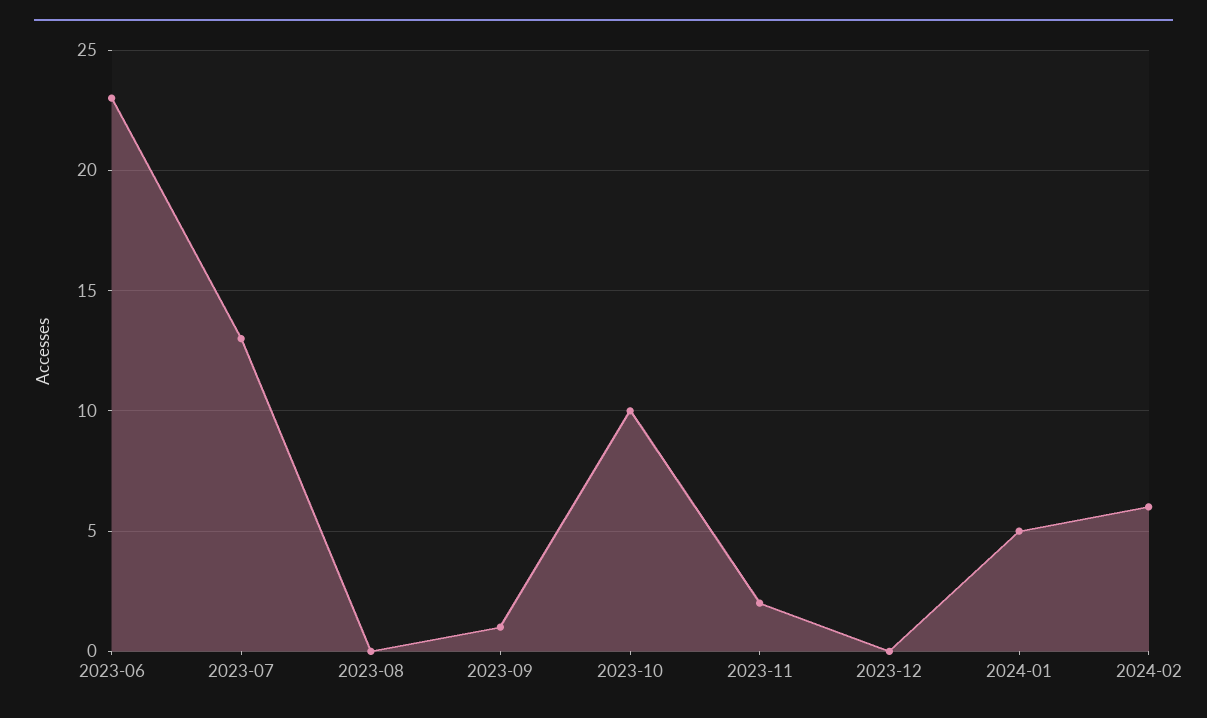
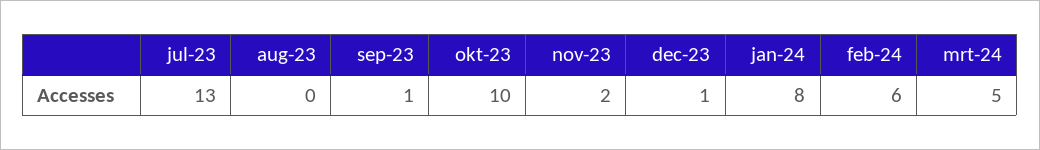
2023-06: 23 -> none
2023-12: 0 -> 1
2024-01: 5 -> 8
mrt-24: none -> 5

